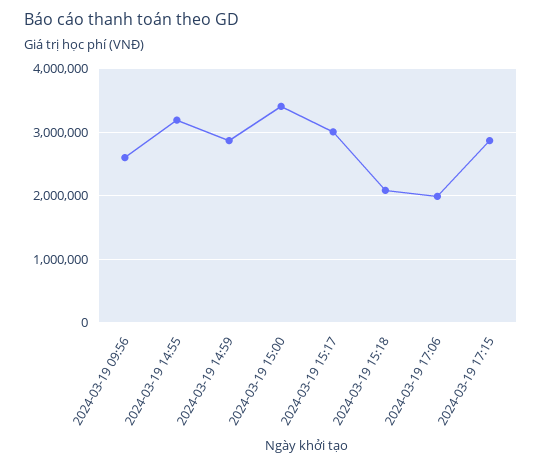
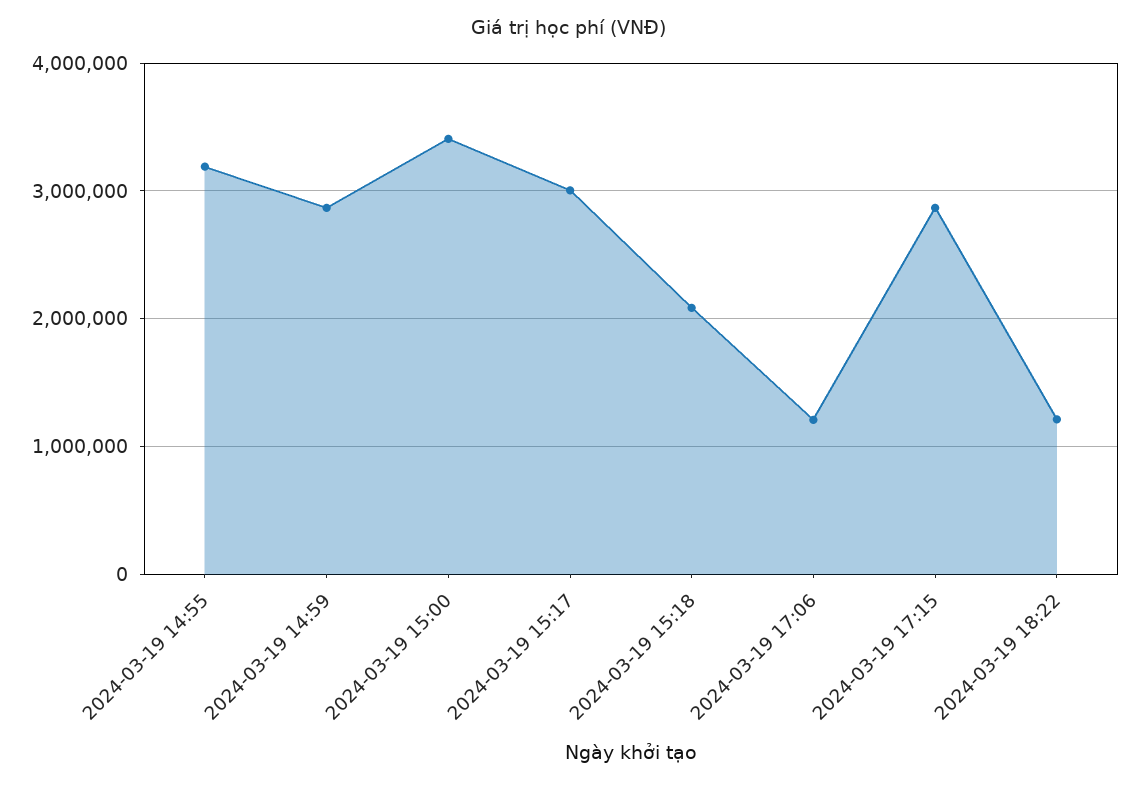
2024-03-19 09:56: 2600000 -> none
2024-03-19 17:06: 2000000 -> 1200000
2024-03-19 18:22: none -> 1200000

